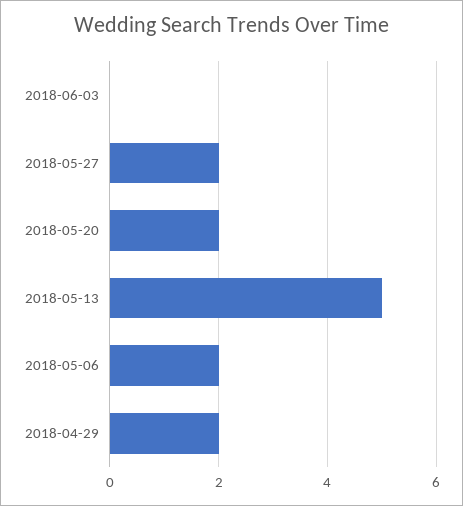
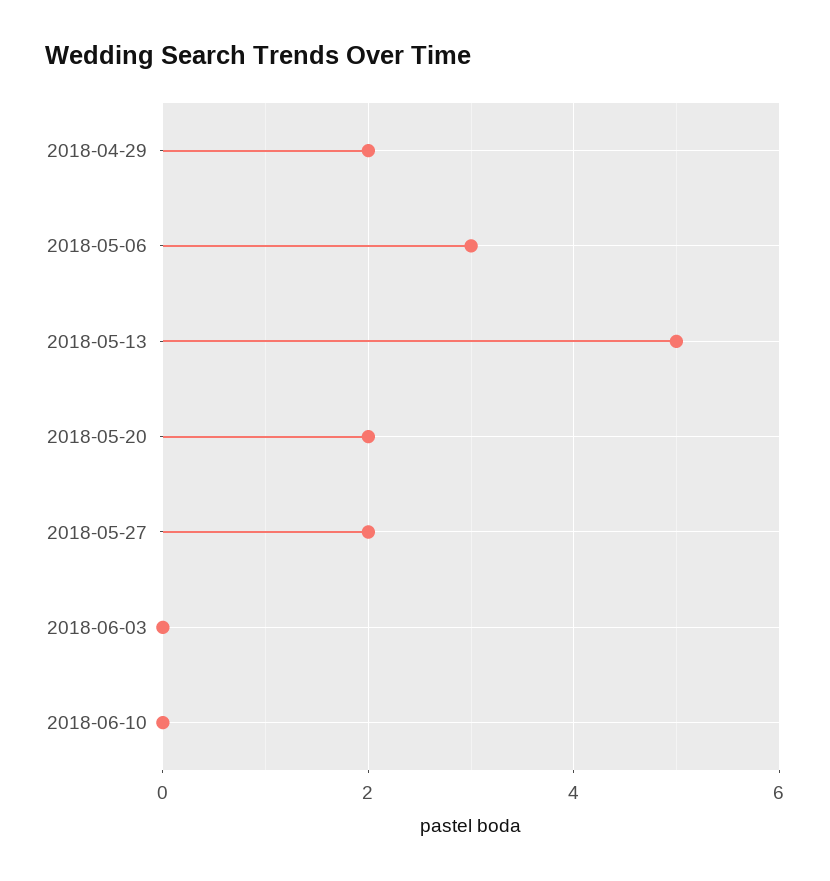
2018-05-06: 2 -> 3
2018-06-10: none -> 0

